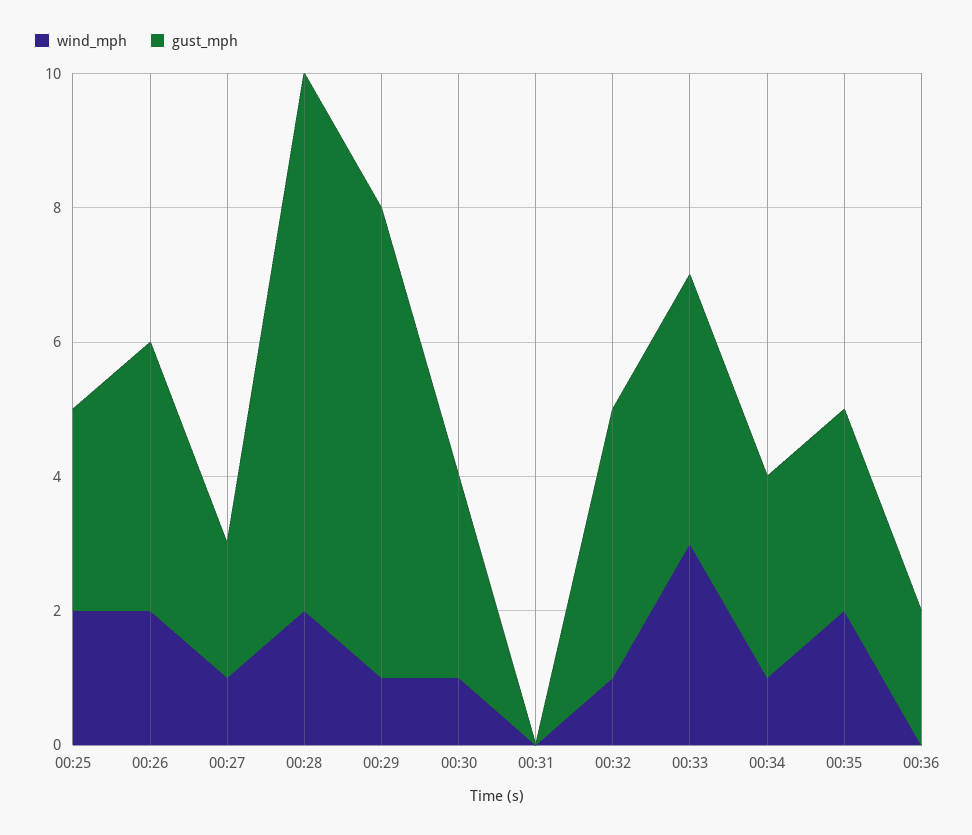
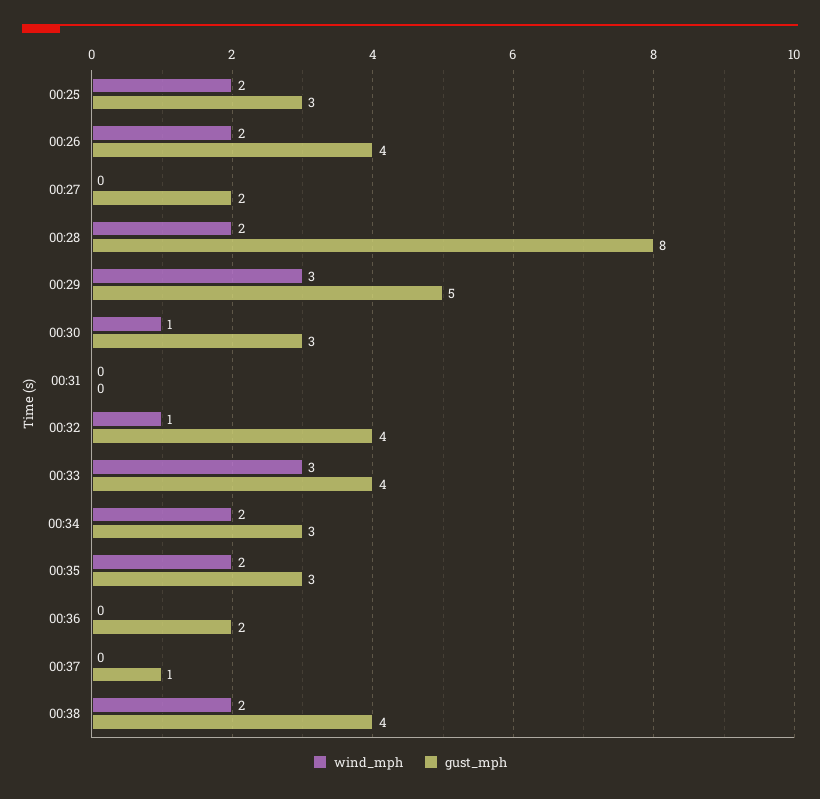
wind_mph, 00:27: 1 -> 0
wind_mph, 00:29: 1 -> 3
gust_mph, 00:29: 7 -> 5
wind_mph, 00:34: 1 -> 2
wind_mph, 00:37: none -> 0
gust_mph, 00:37: none -> 1
wind_mph, 00:38: none -> 2
gust_mph, 00:38: none -> 4

